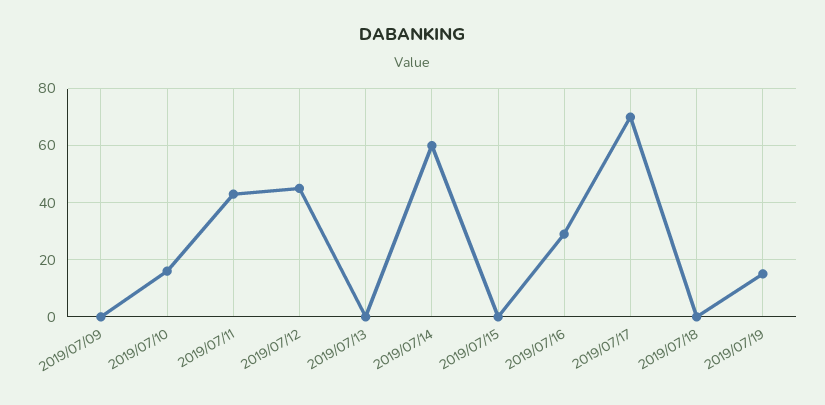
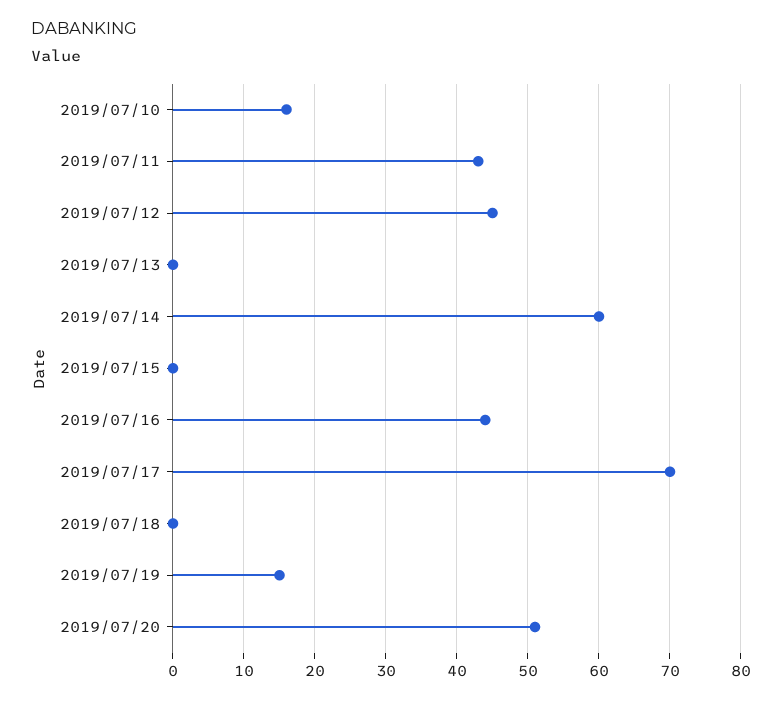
2019/07/09: 0 -> none
2019/07/16: 30 -> 44
2019/07/20: none -> 51

